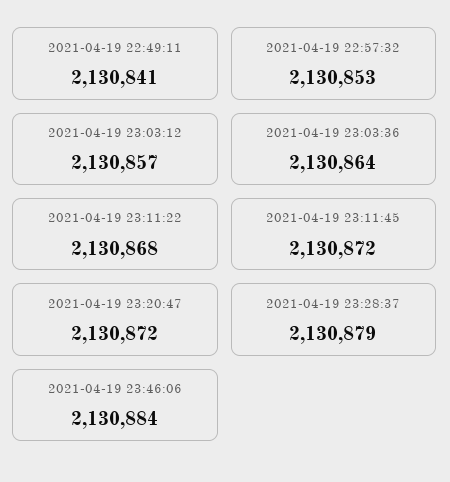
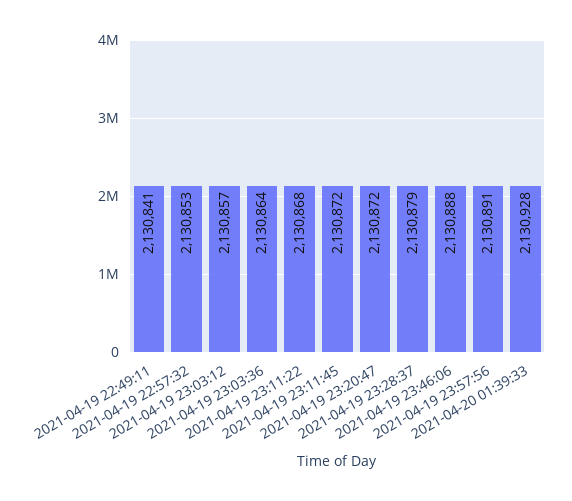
2021-04-19 23:46:06: 2130884 -> 2130888
2021-04-19 23:57:56: none -> 2130891
2021-04-20 01:39:33: none -> 2130928

